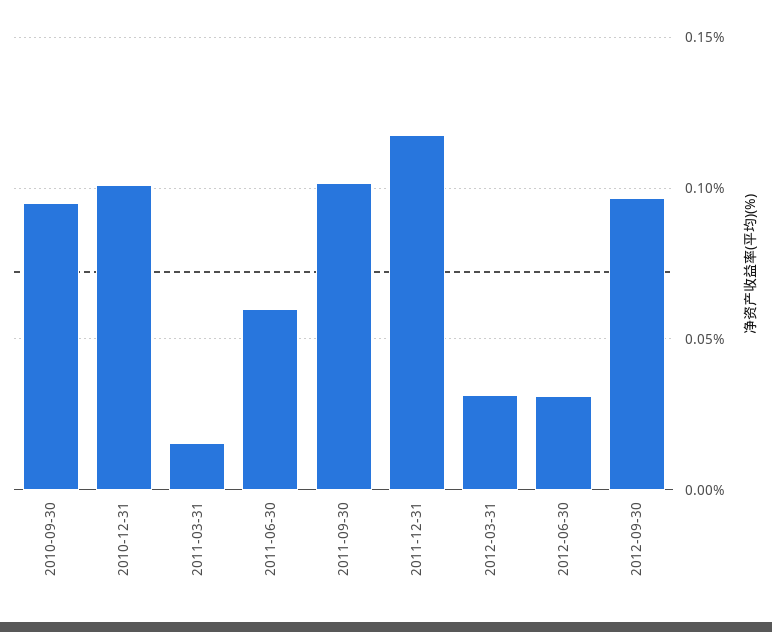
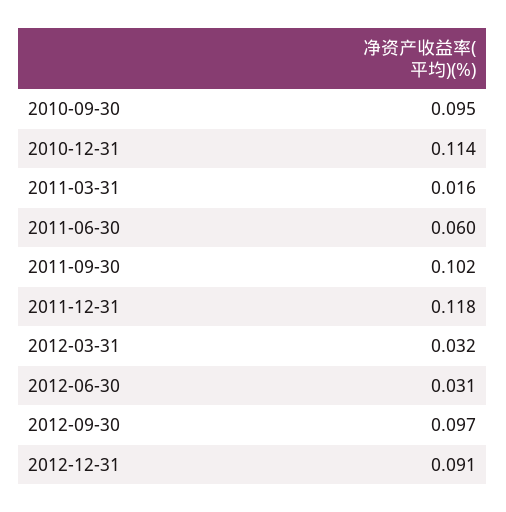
2010-12-31: 0.1 -> 0.114
2012-12-31: none -> 0.091

